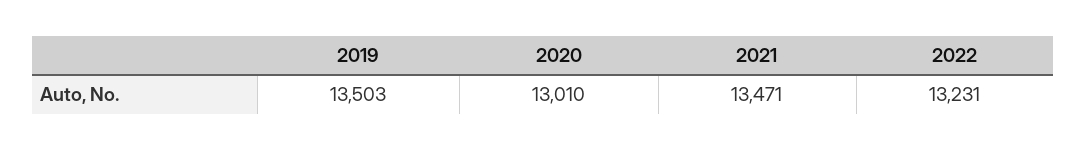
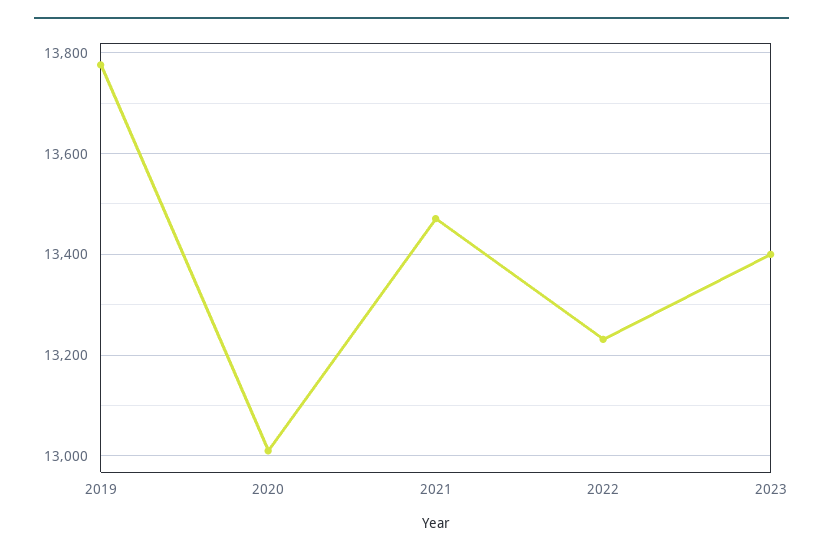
2019: 13503 -> 13780
2023: none -> 13400

